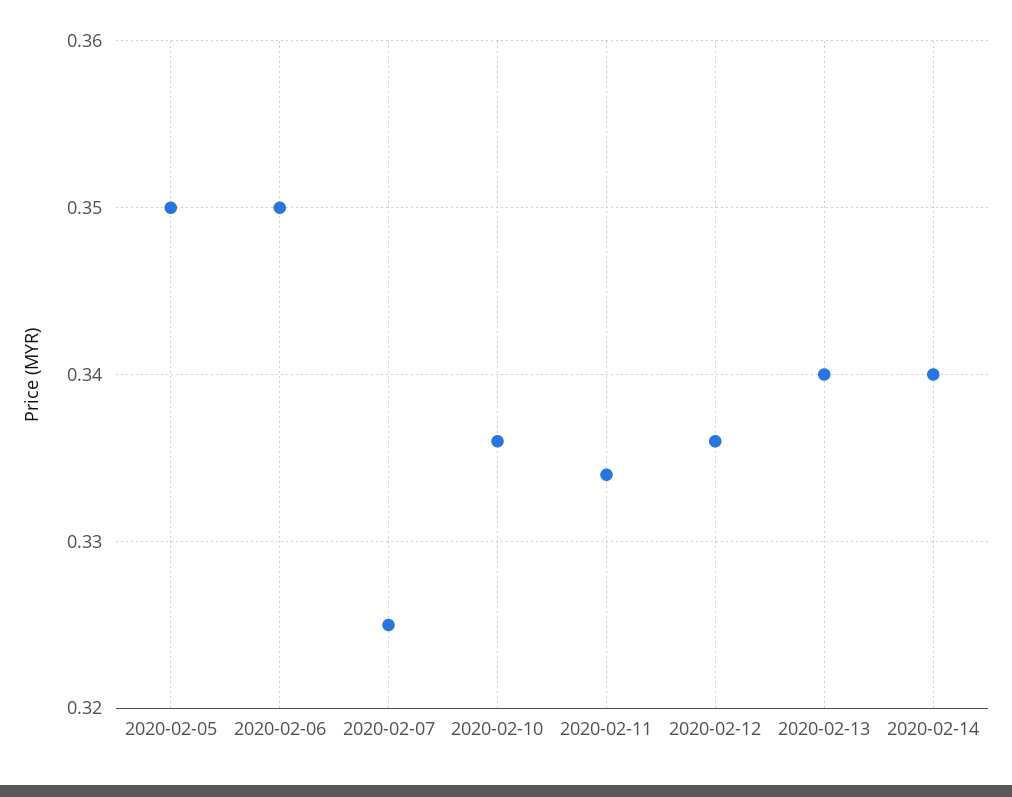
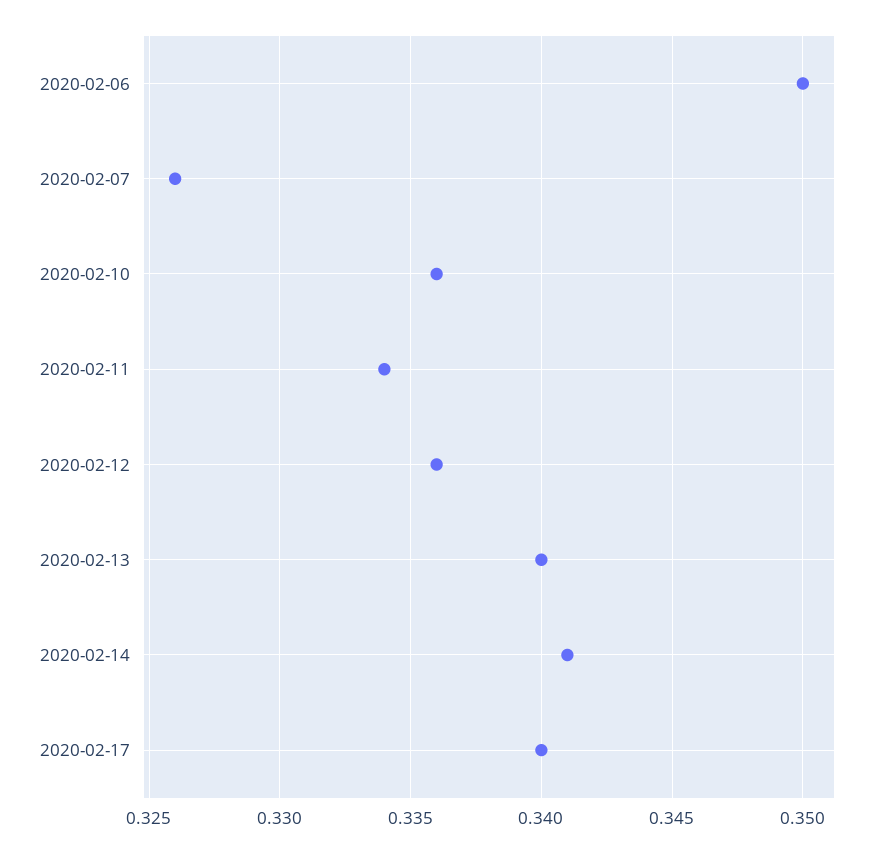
2020-02-05: 0.35 -> none
2020-02-07: 0.325 -> 0.326
2020-02-14: 0.34 -> 0.341
2020-02-17: none -> 0.34

